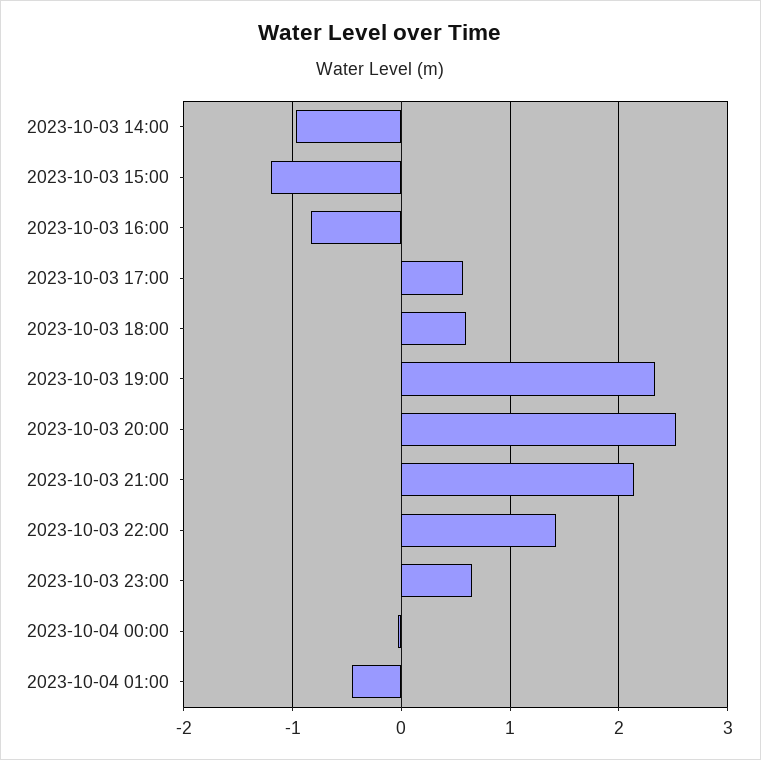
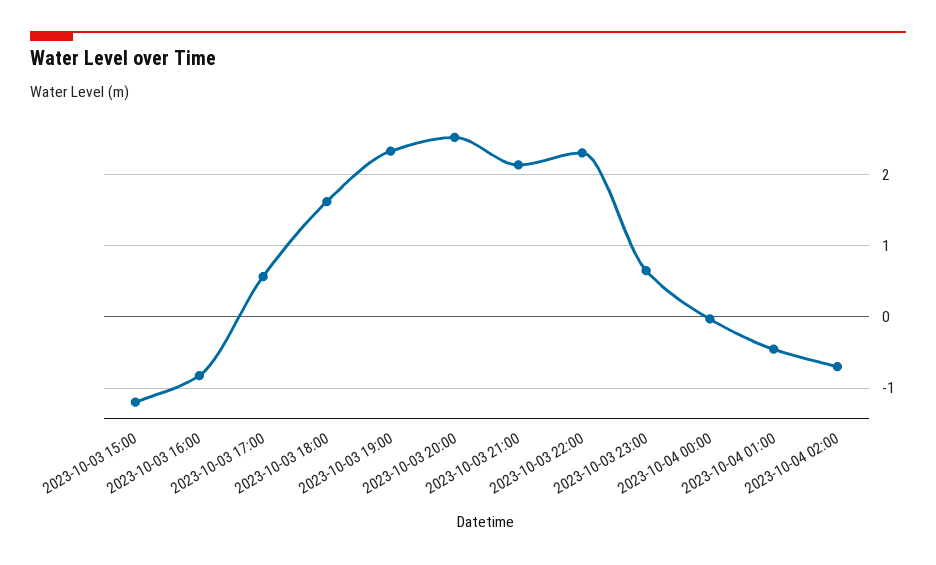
2023-10-03 14:00: -1 -> none
2023-10-03 18:00: 0.6 -> 1.6
2023-10-03 22:00: 1.4 -> 2.3
2023-10-04 02:00: none -> -0.7

